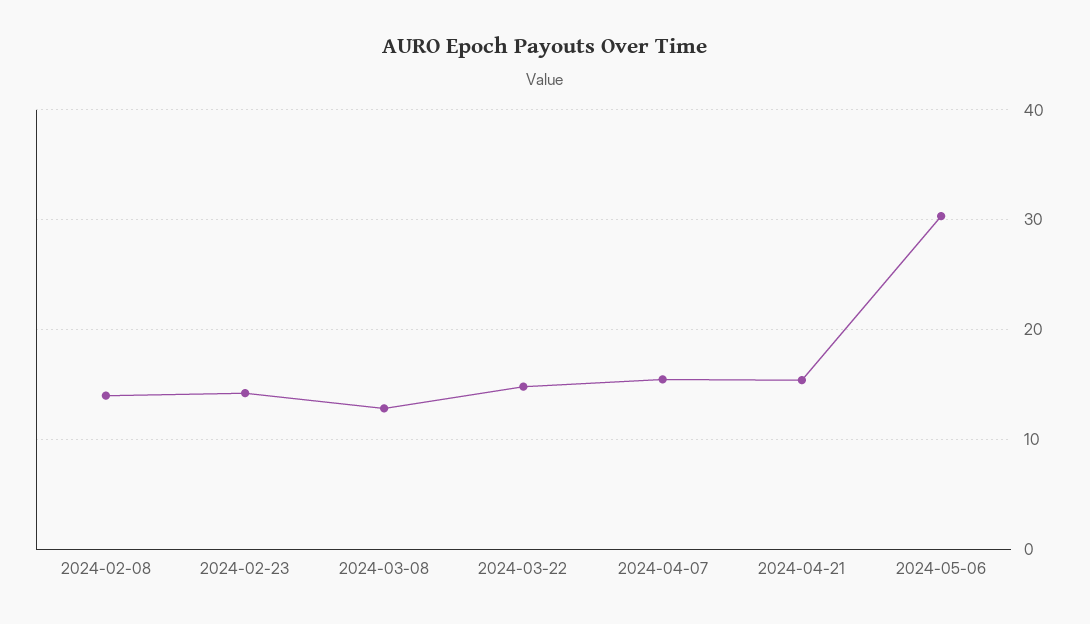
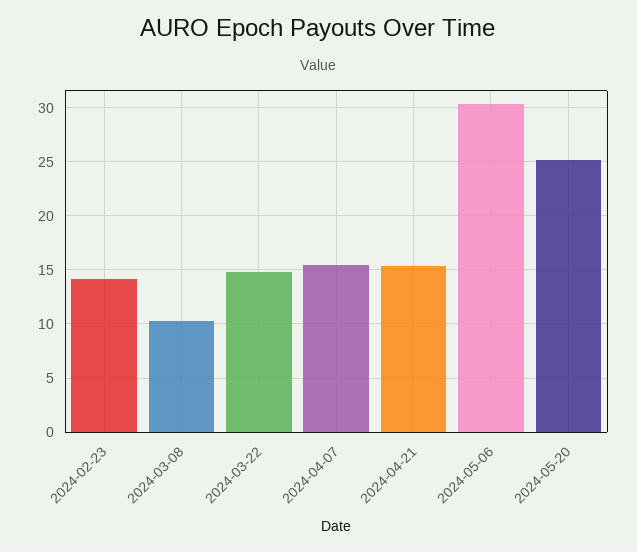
2024-02-08: 14 -> none
2024-03-08: 13 -> 10
2024-05-20: none -> 25

